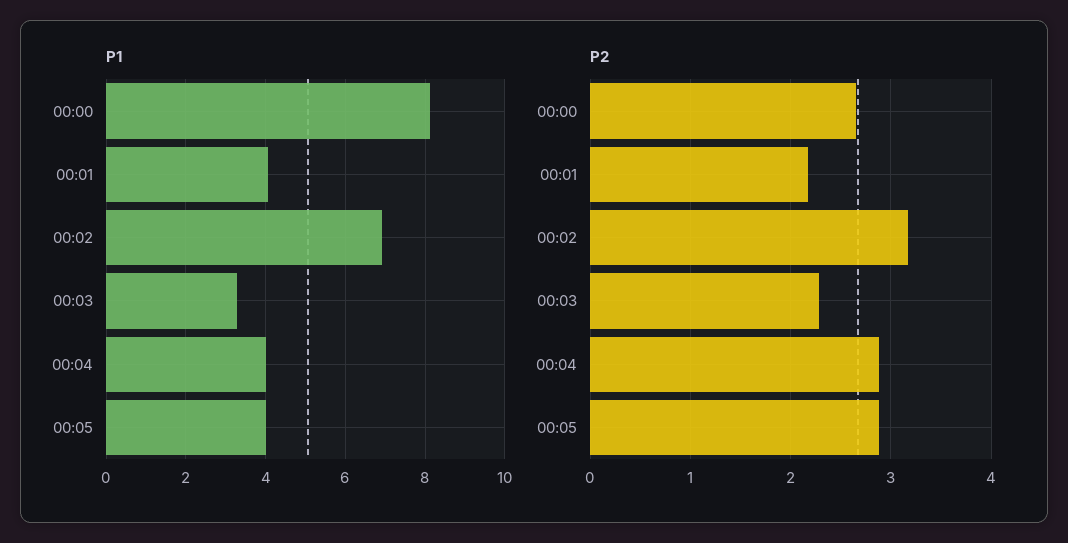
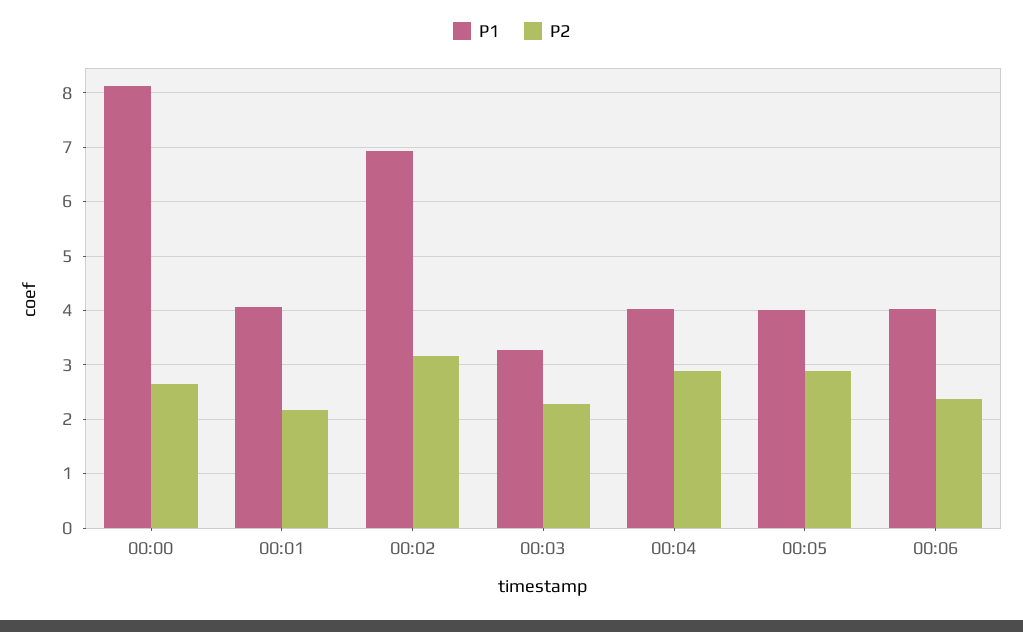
P1, 00:06: none -> 4
P2, 00:06: none -> 2.4

